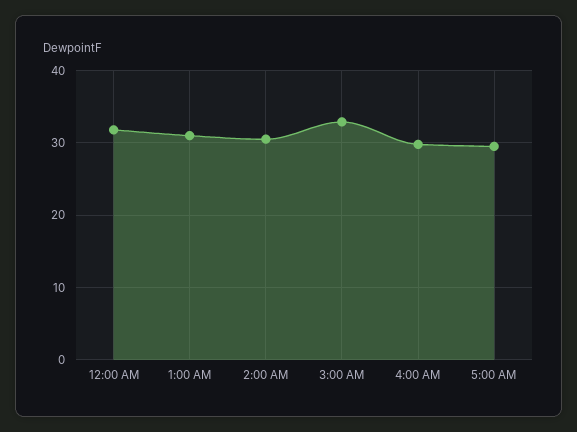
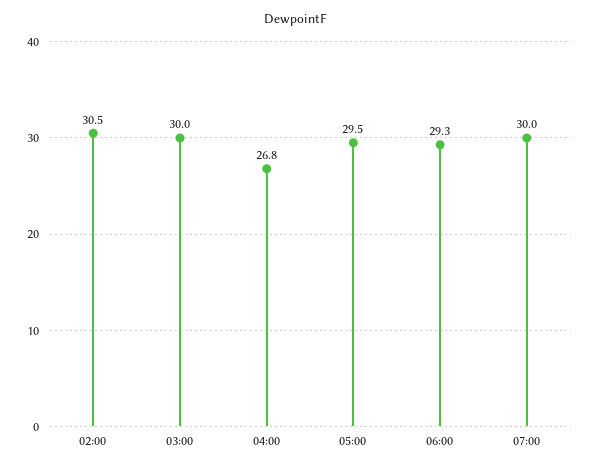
12:00 AM: 32 -> none
1:00 AM: 31 -> none
3:00 AM: 33 -> 30
4:00 AM: 30 -> 26.8
06:00: none -> 29.3
07:00: none -> 30

